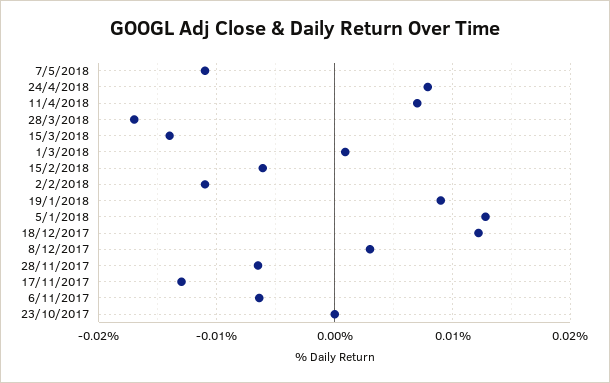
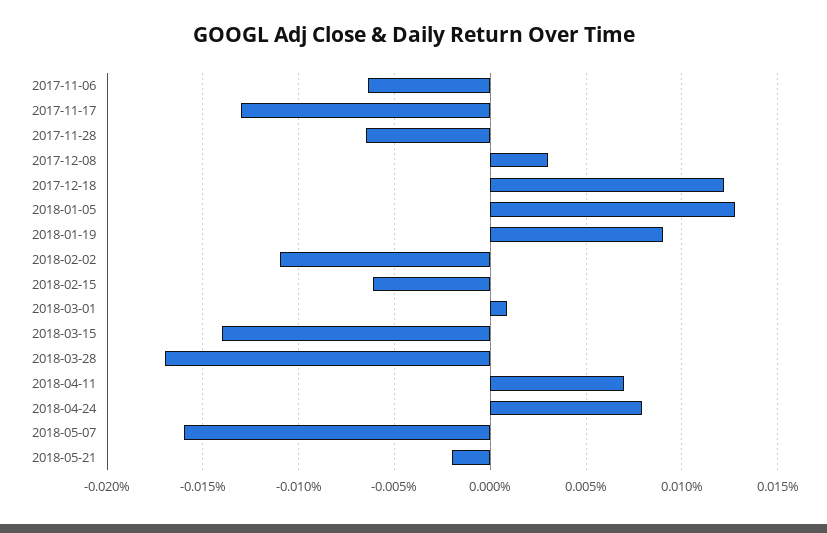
7/5/2018: -0.011 -> -0.016
23/10/2017: 0 -> none
2018-05-21: none -> -0.002

